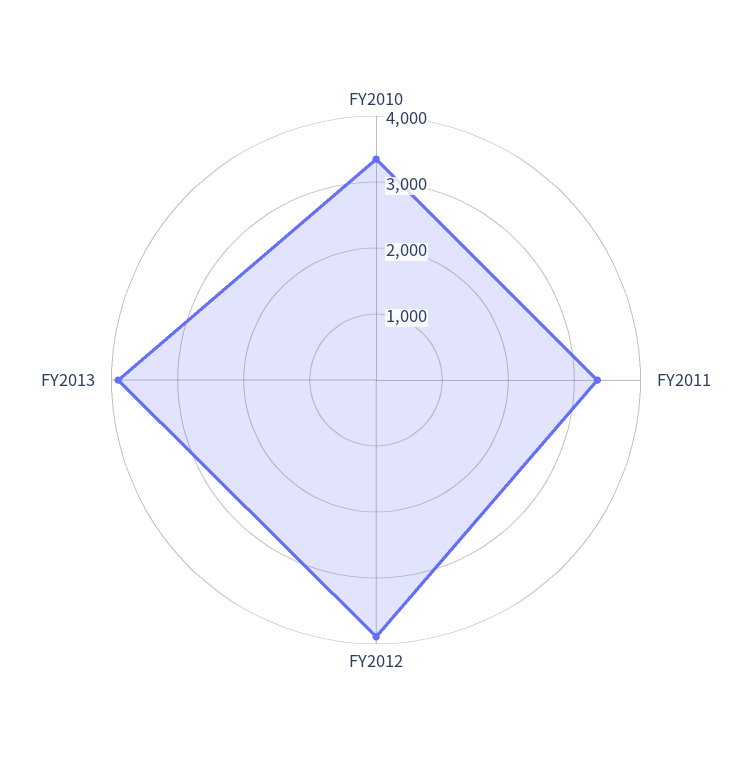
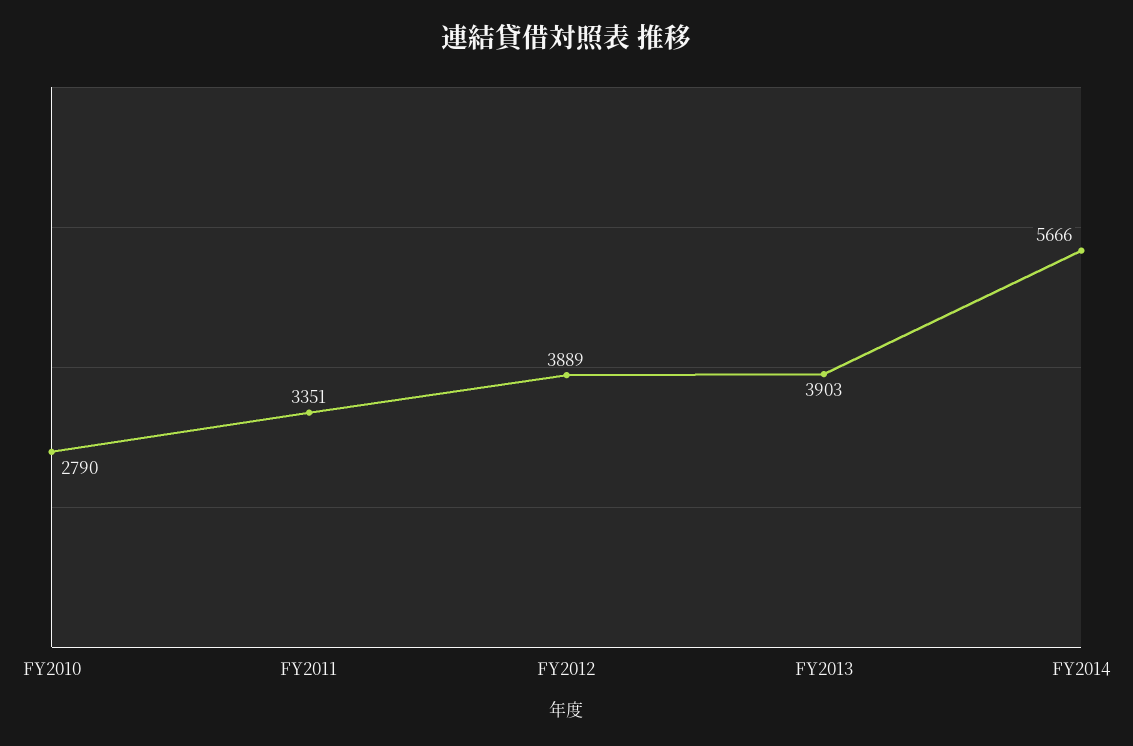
FY2010: 3400 -> 2790
FY2014: none -> 5666

